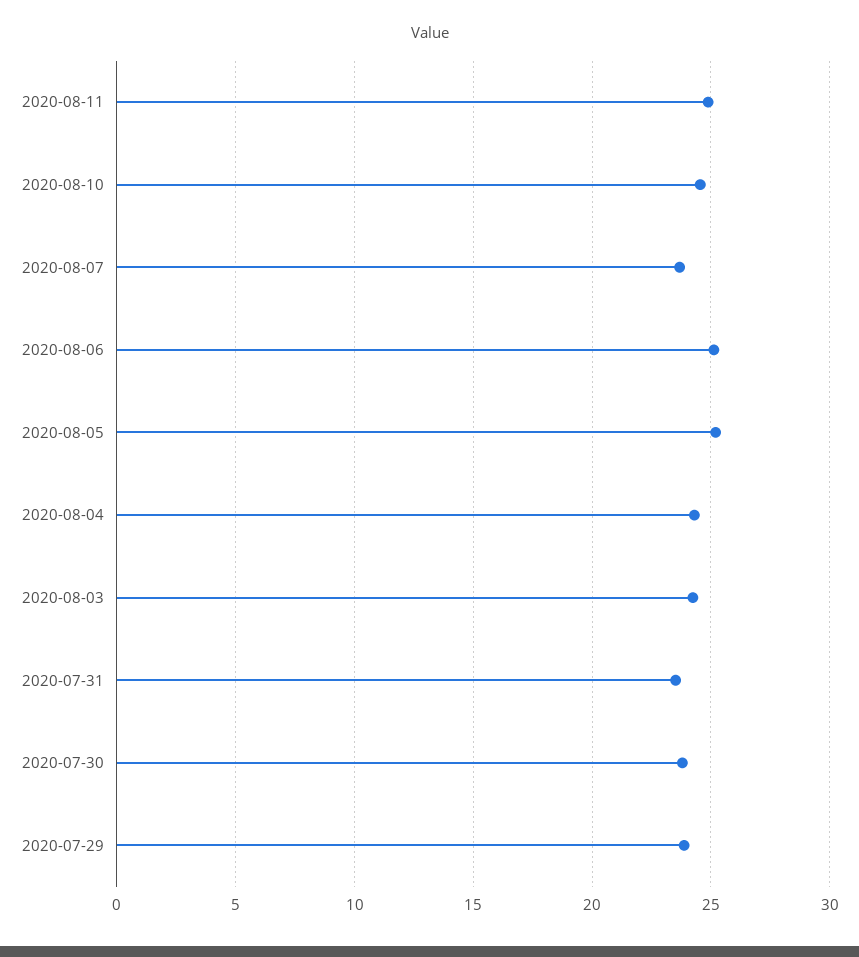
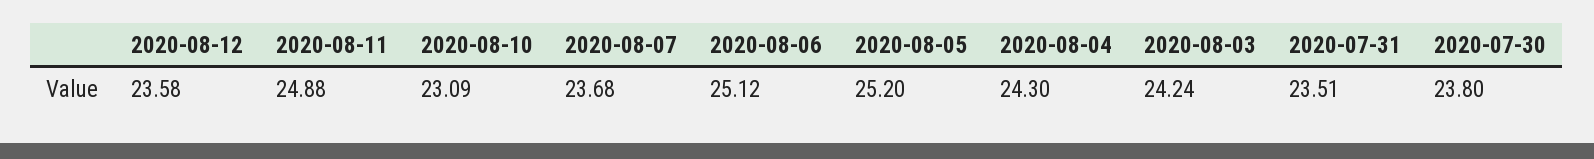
2020-08-10: 24.5 -> 23.09
2020-07-29: 24 -> none
2020-08-12: none -> 23.58

